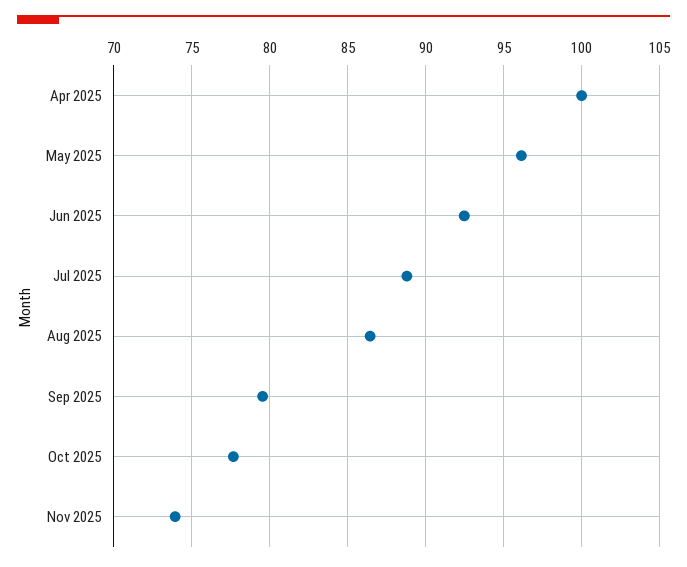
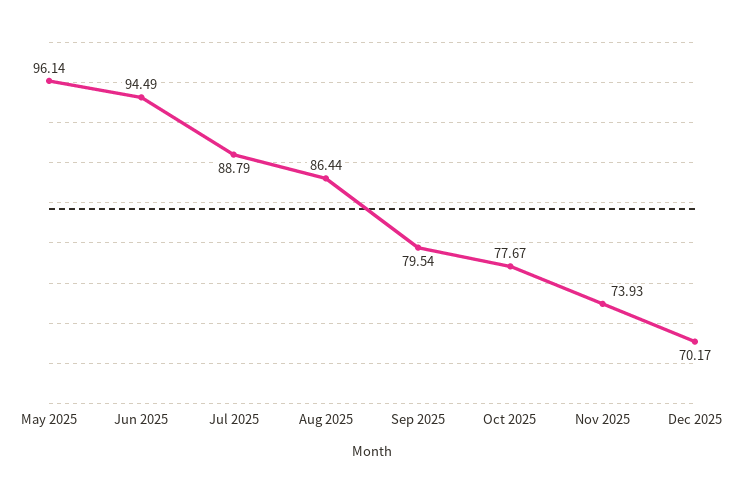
Apr 2025: 100 -> none
Jun 2025: 92.5 -> 94.49
Dec 2025: none -> 70.17

